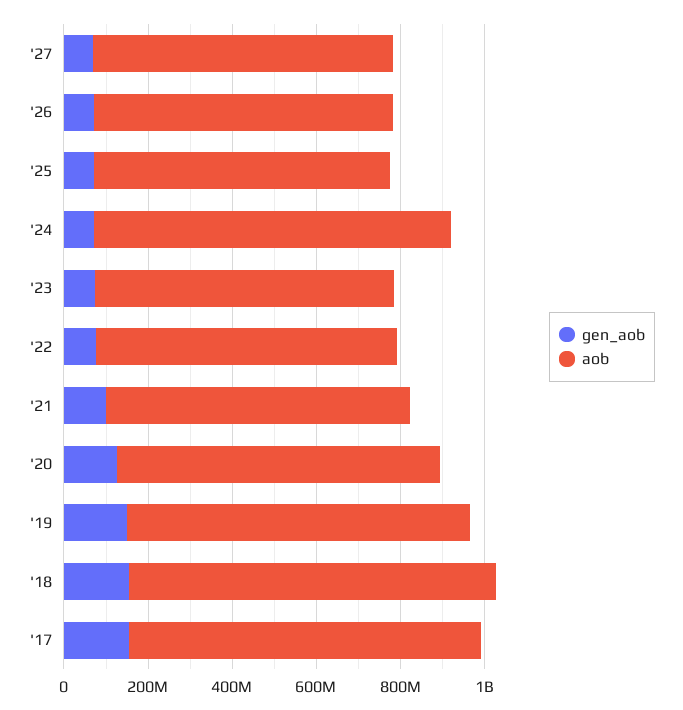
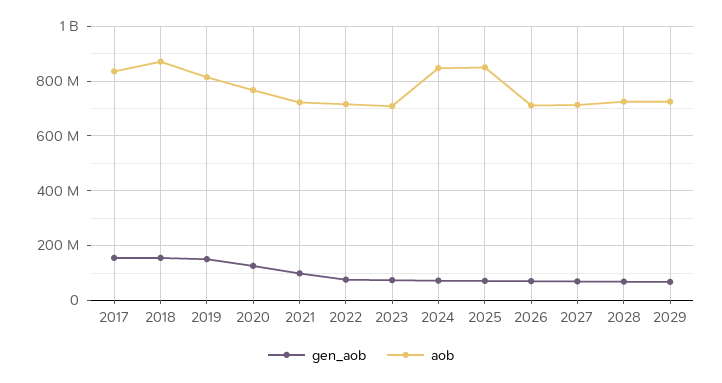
aob, '25: 700000000 -> 850000000
gen_aob, 2028: none -> 75000000
aob, 2028: none -> 725000000
gen_aob, 2029: none -> 75000000
aob, 2029: none -> 725000000

